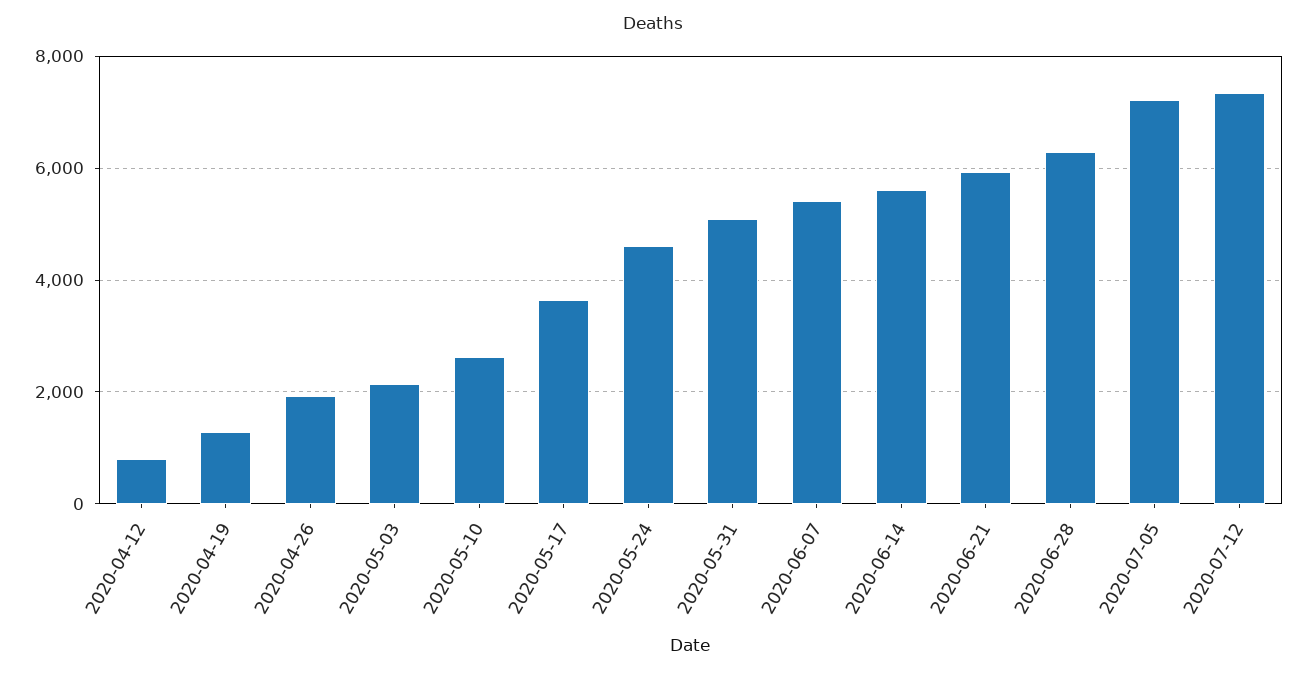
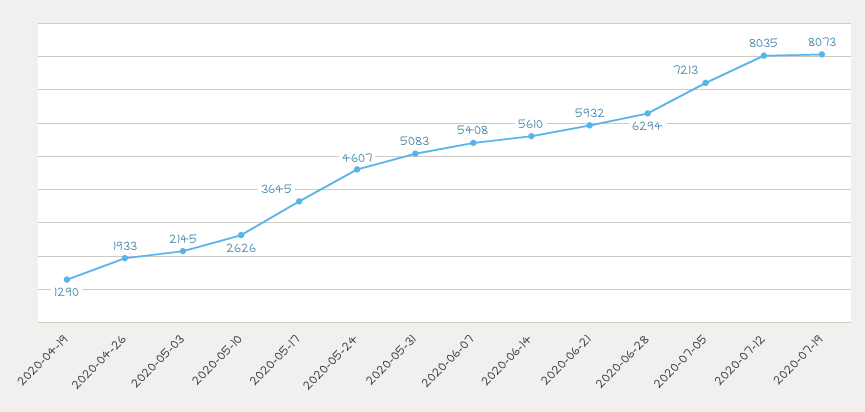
2020-04-12: 800 -> none
2020-07-12: 7400 -> 8035
2020-07-19: none -> 8073

